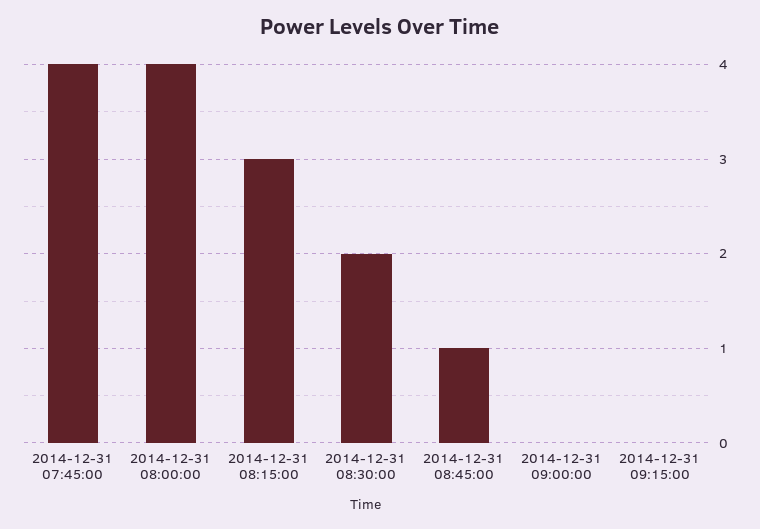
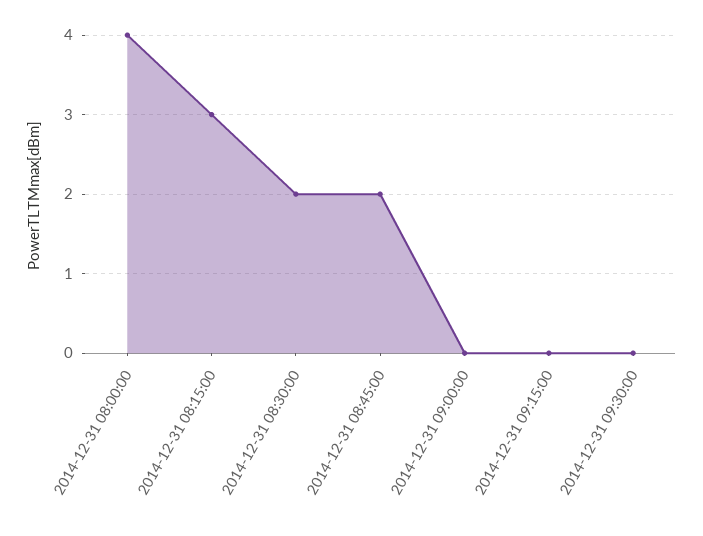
2014-12-31 07:45:00: 4 -> none
2014-12-31 08:45:00: 1 -> 2
2014-12-31 09:30:00: none -> 0

